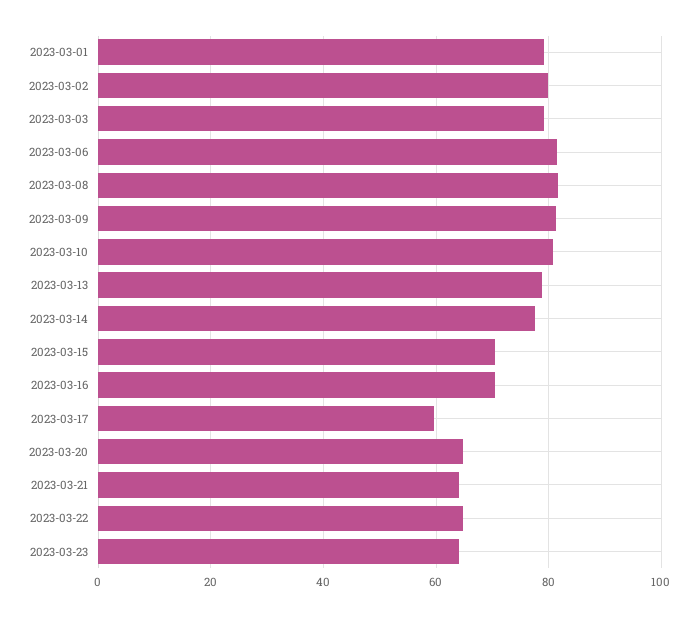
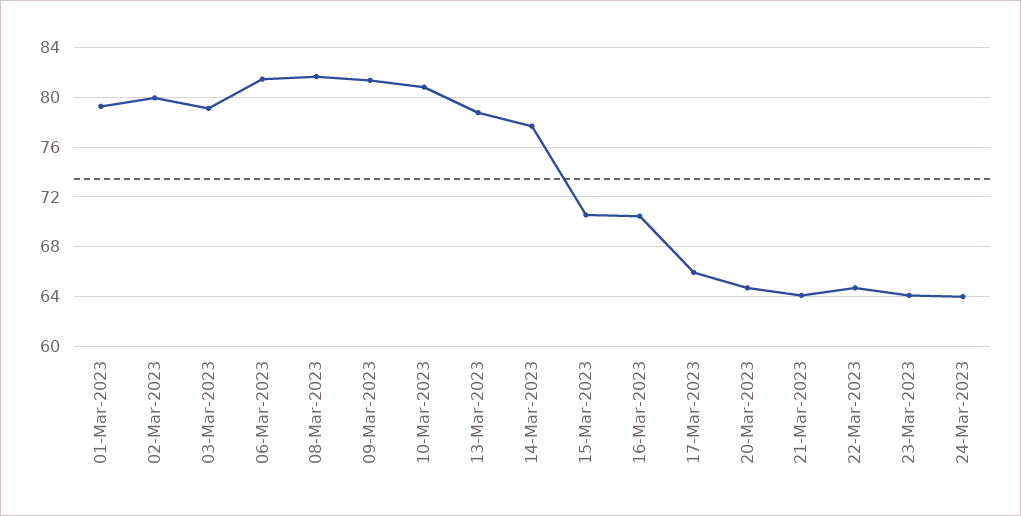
2023-03-17: 60 -> 66
24-Mar-2023: none -> 64

